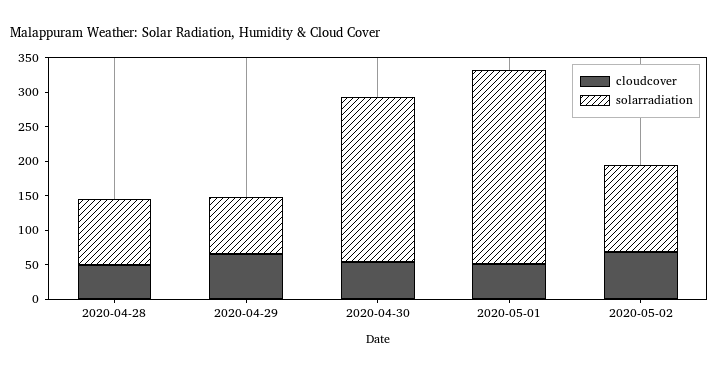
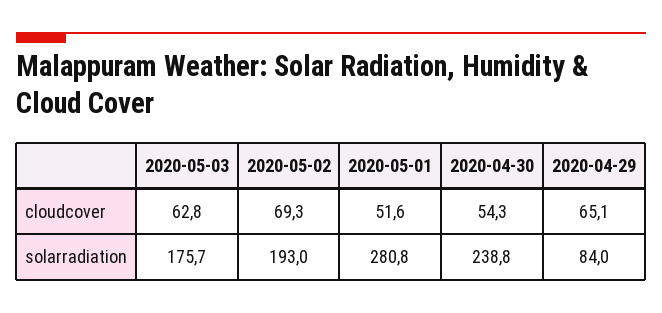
cloudcover, 2020-04-28: 50 -> none
solarradiation, 2020-04-28: 100 -> none
solarradiation, 2020-05-02: 125 -> 193
cloudcover, 2020-05-03: none -> 62.8
solarradiation, 2020-05-03: none -> 175.7

